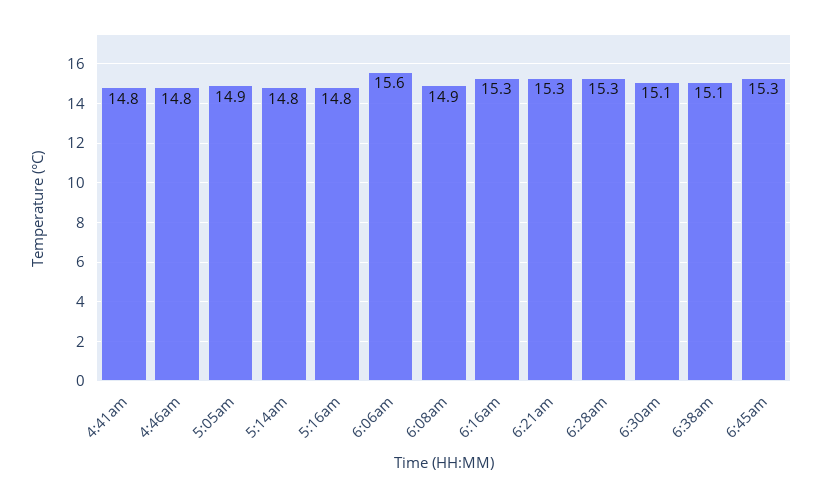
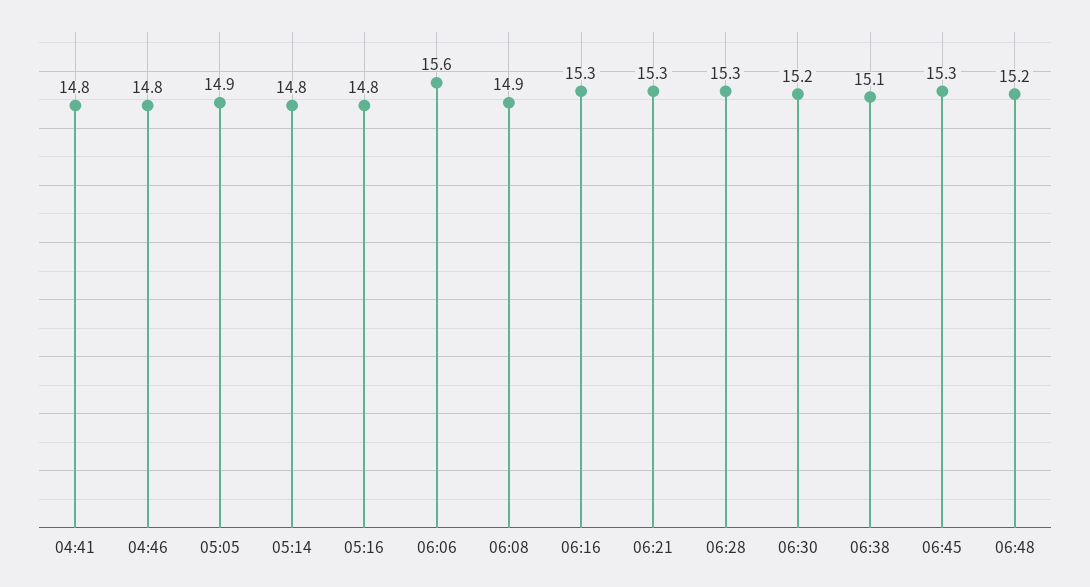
6:30am: 15.1 -> 15.2
06:48: none -> 15.2

